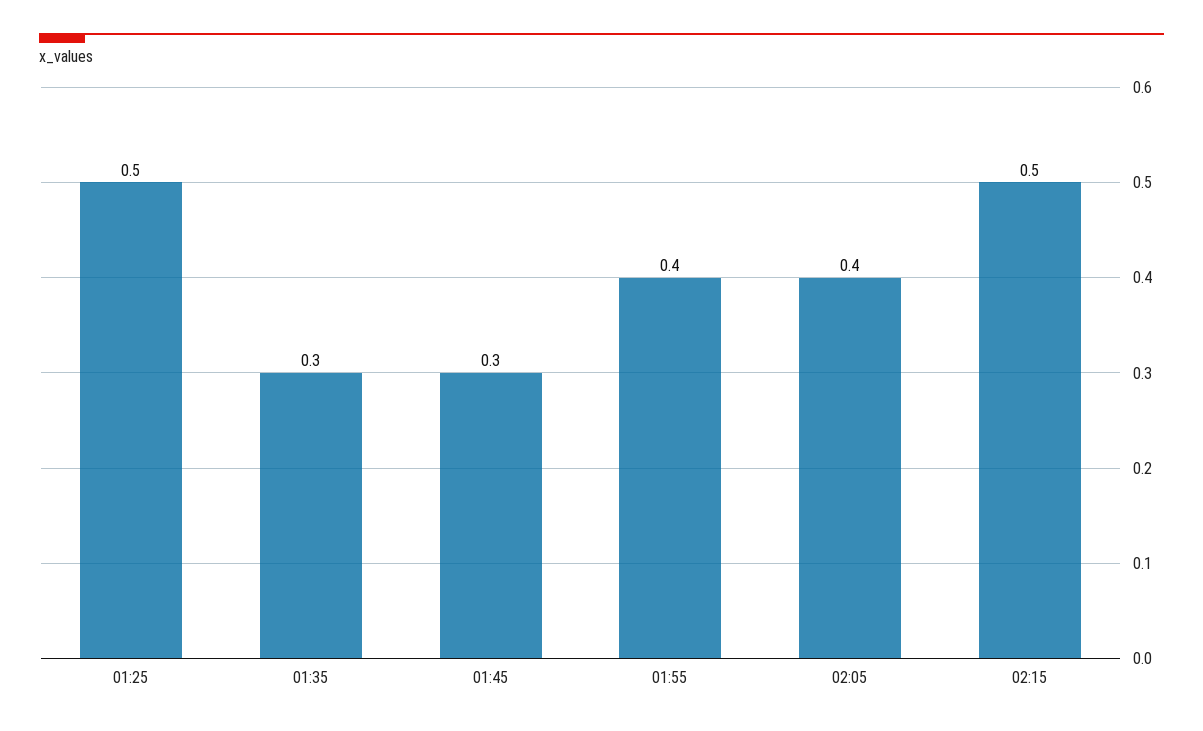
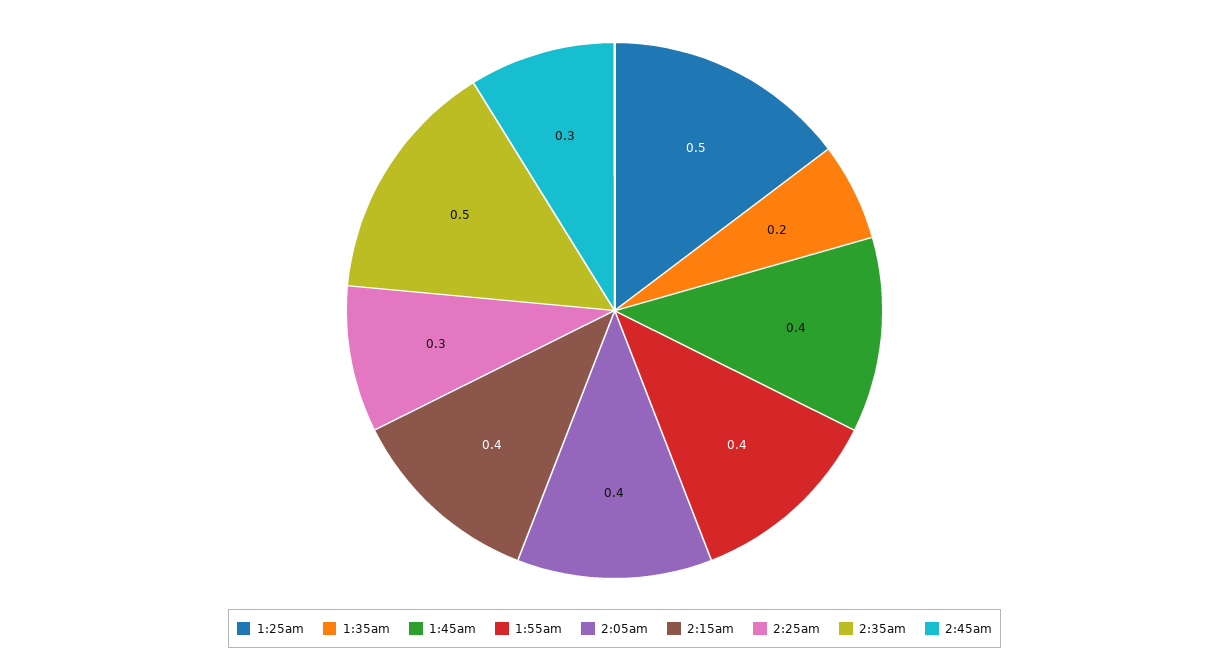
01:35: 0.3 -> 0.2
01:45: 0.3 -> 0.4
02:15: 0.5 -> 0.4
2:25am: none -> 0.3
2:35am: none -> 0.5
2:45am: none -> 0.3

